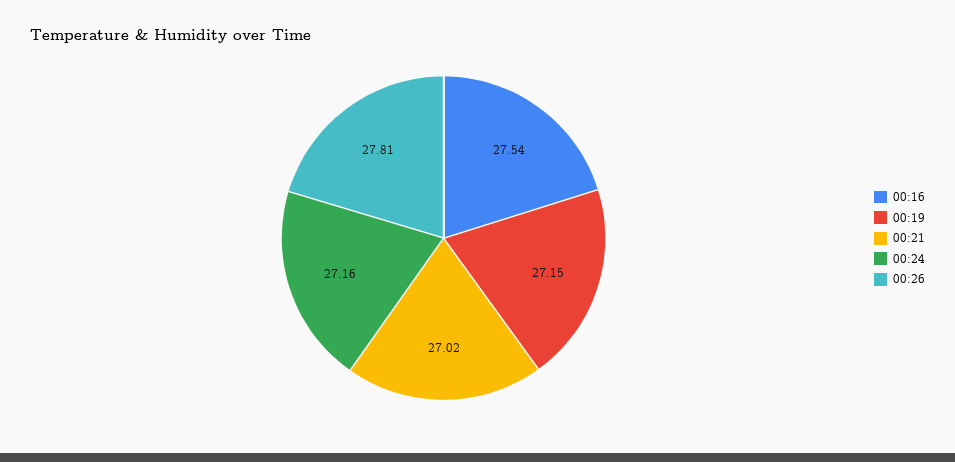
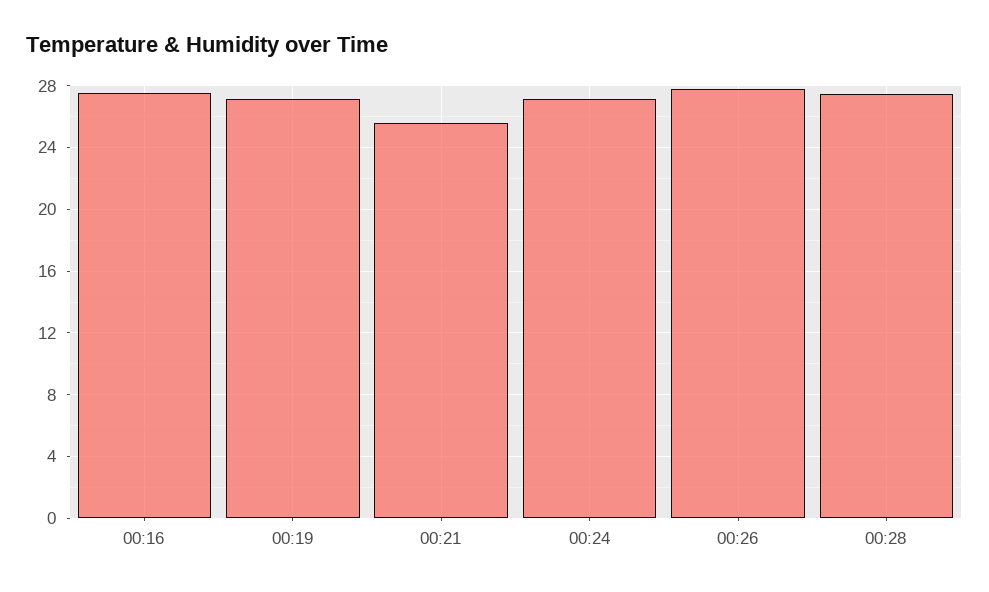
00:21: 27.02 -> 25.5
00:28: none -> 27.5

